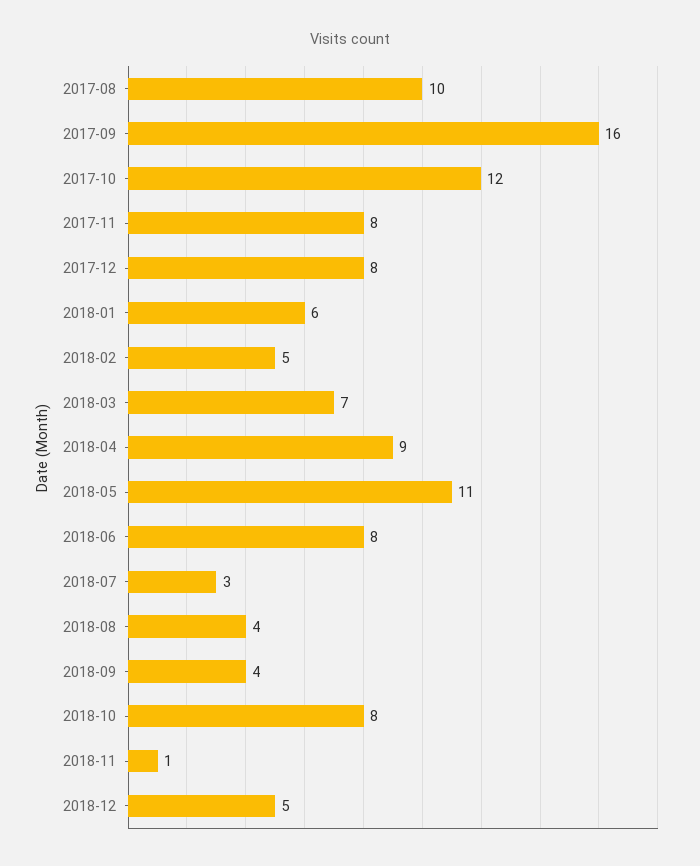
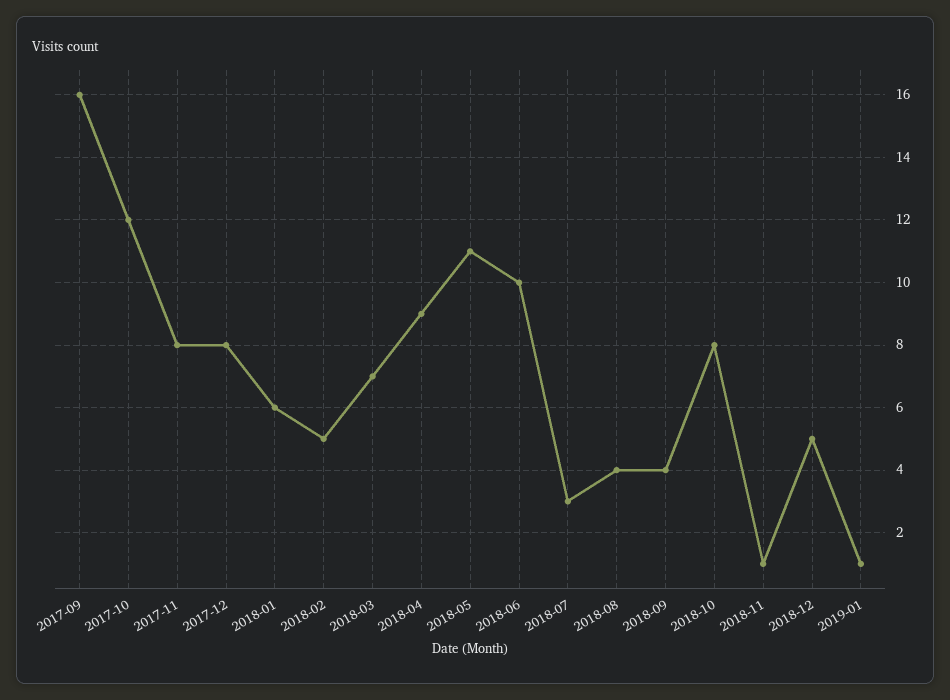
2017-08: 10 -> none
2018-06: 8 -> 10
2019-01: none -> 1

